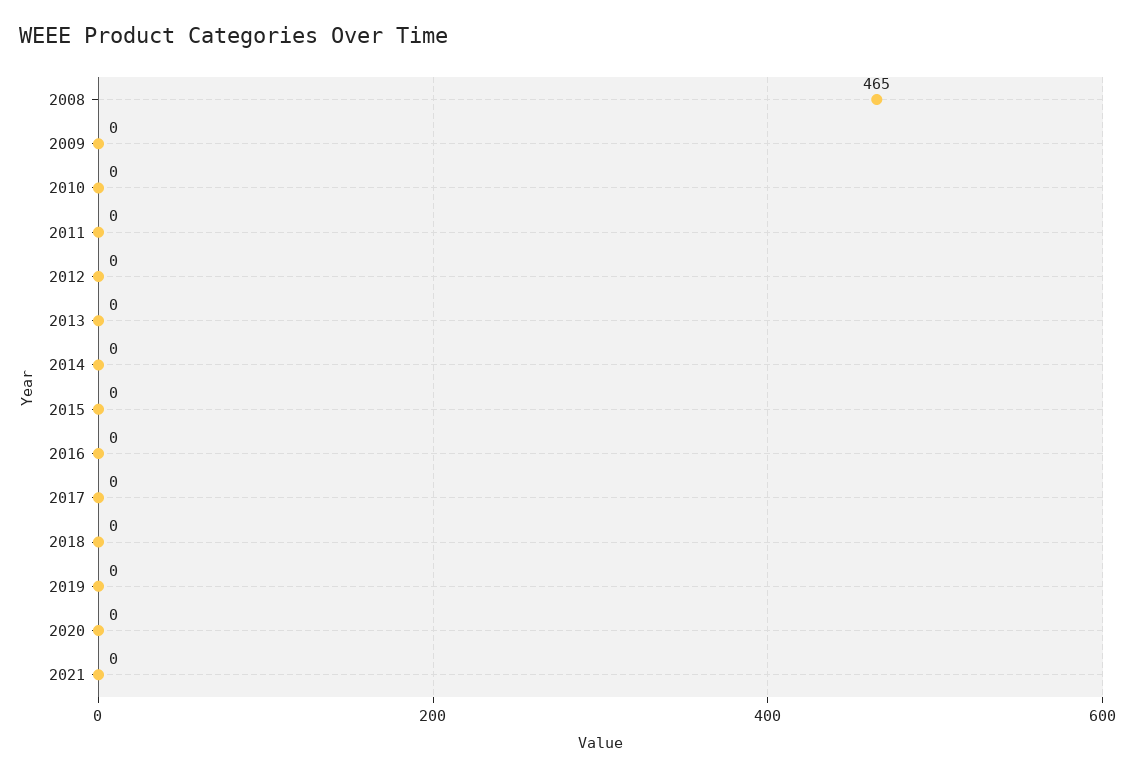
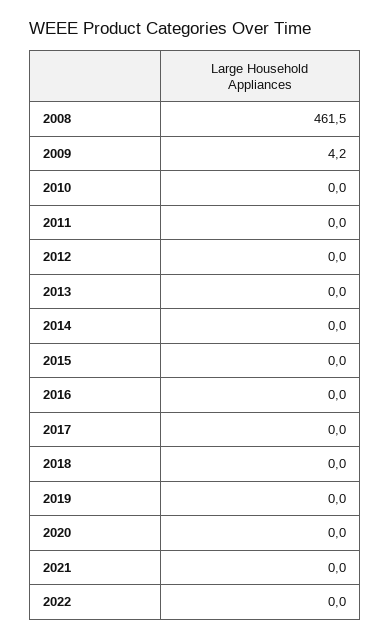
2008: 465 -> 461.5
2009: 0 -> 4.2
2022: none -> 0

